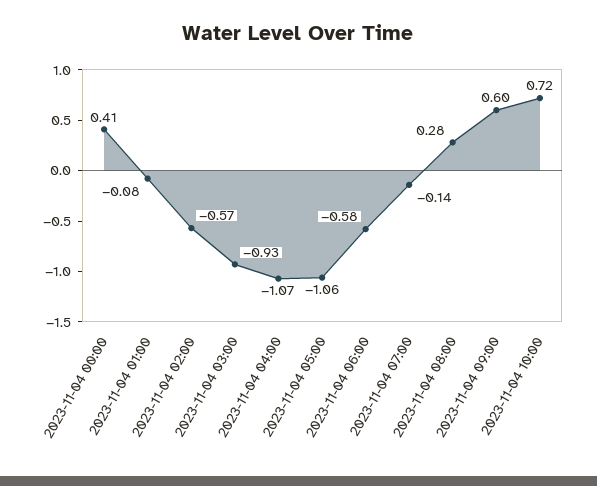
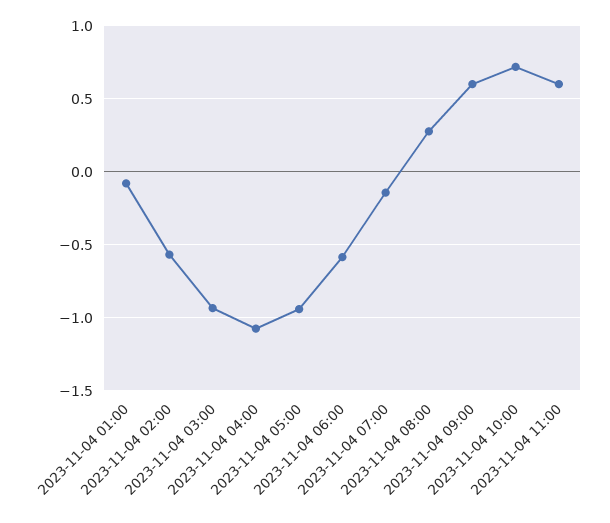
2023-11-04 00:00: 0.41 -> none
2023-11-04 05:00: -1.06 -> -0.95
2023-11-04 11:00: none -> 0.6

